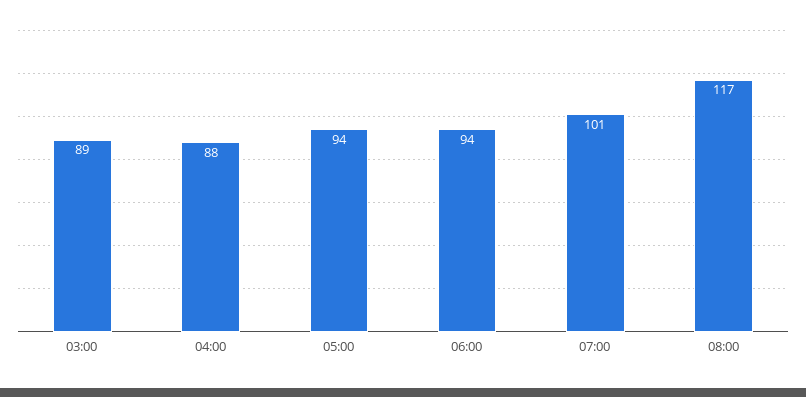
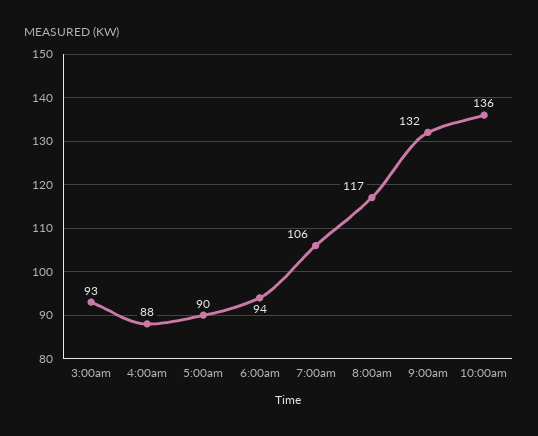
03:00: 89 -> 93
05:00: 94 -> 90
07:00: 101 -> 106
9:00am: none -> 132
10:00am: none -> 136

